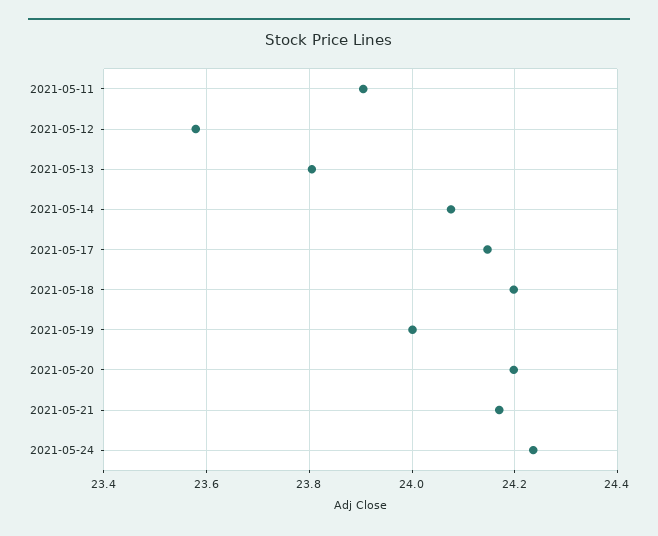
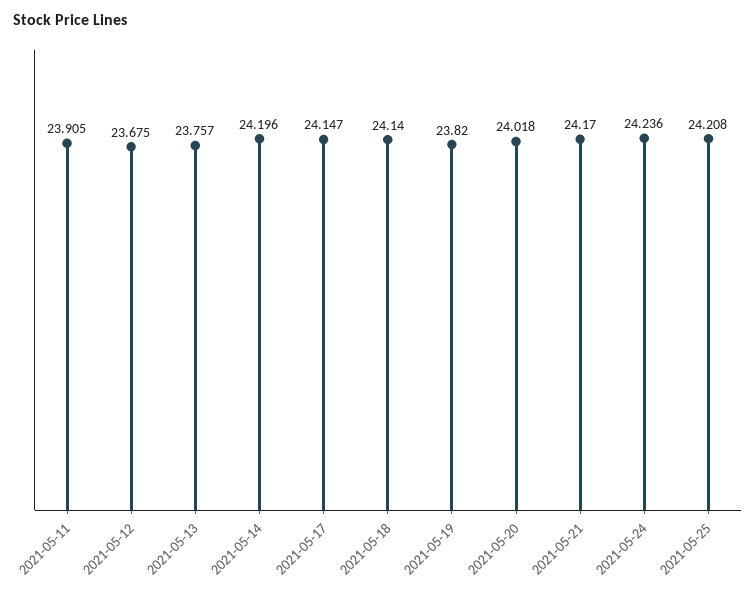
2021-05-12: 23.58 -> 23.675
2021-05-13: 23.8 -> 23.757
2021-05-14: 24.08 -> 24.196
2021-05-18: 24.2 -> 24.14
2021-05-19: 24 -> 23.82
2021-05-20: 24.2 -> 24.018
2021-05-25: none -> 24.208

